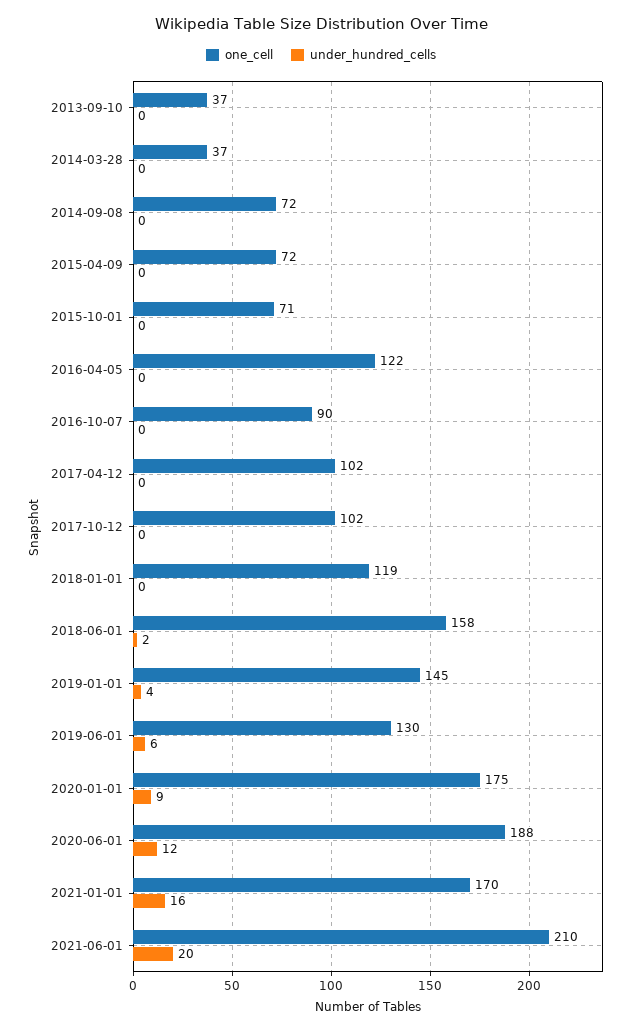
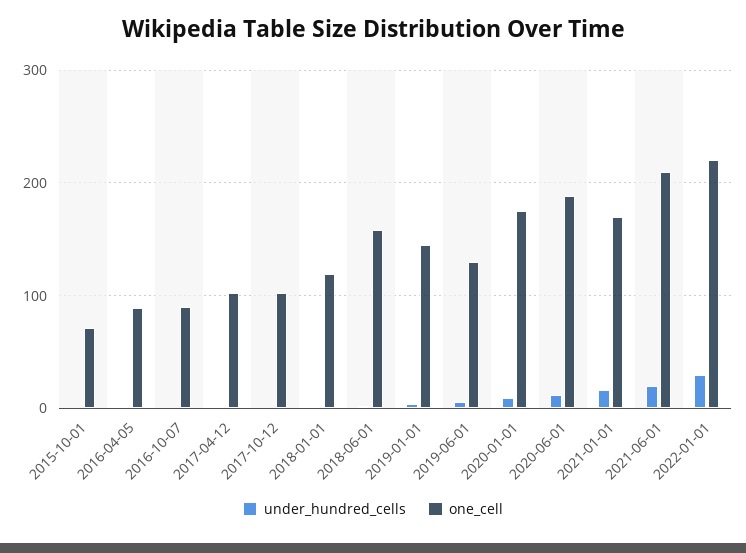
one_cell, 2013-09-10: 37 -> none
under_hundred_cells, 2013-09-10: 0 -> none
one_cell, 2014-03-28: 37 -> none
under_hundred_cells, 2014-03-28: 0 -> none
one_cell, 2014-09-08: 72 -> none
under_hundred_cells, 2014-09-08: 0 -> none
one_cell, 2015-04-09: 72 -> none
under_hundred_cells, 2015-04-09: 0 -> none
one_cell, 2016-04-05: 122 -> 90
under_hundred_cells, 2022-01-01: none -> 30
one_cell, 2022-01-01: none -> 220

